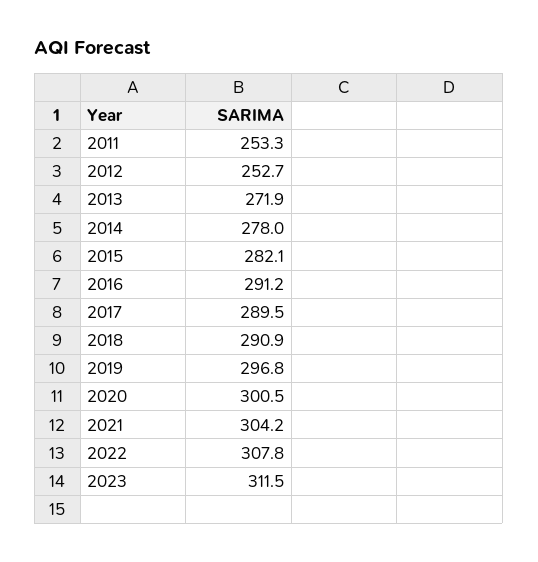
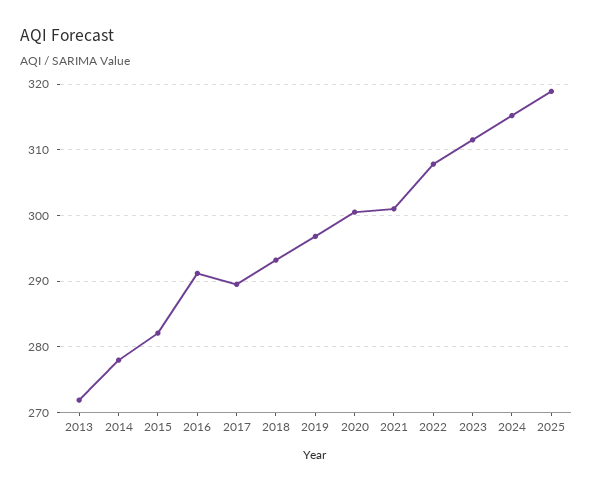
2011: 253.3 -> none
2012: 252.7 -> none
2018: 290.9 -> 293
2021: 304.2 -> 301
2024: none -> 315
2025: none -> 319

